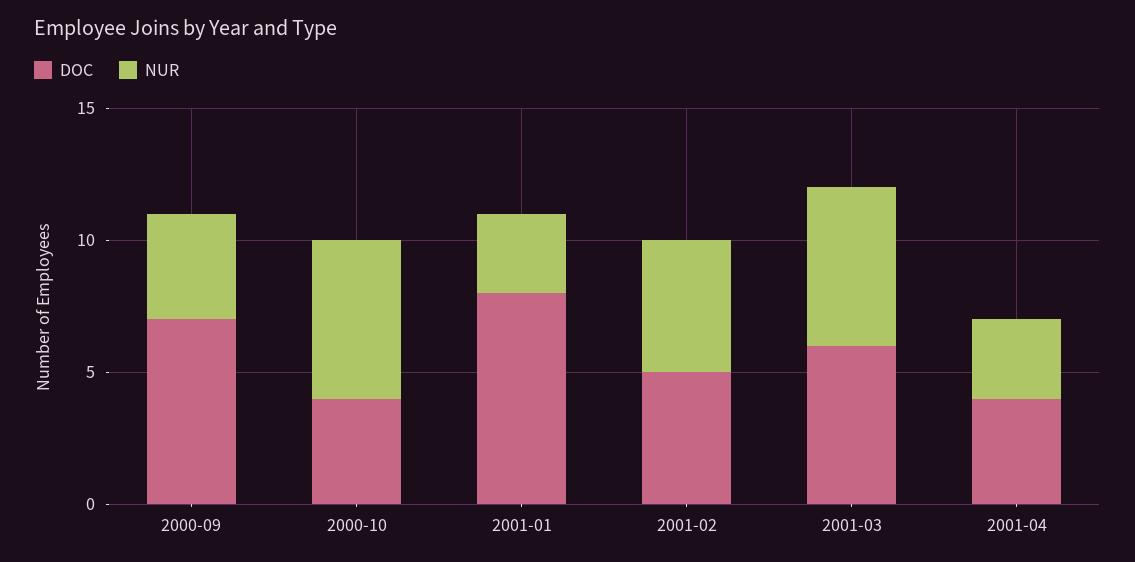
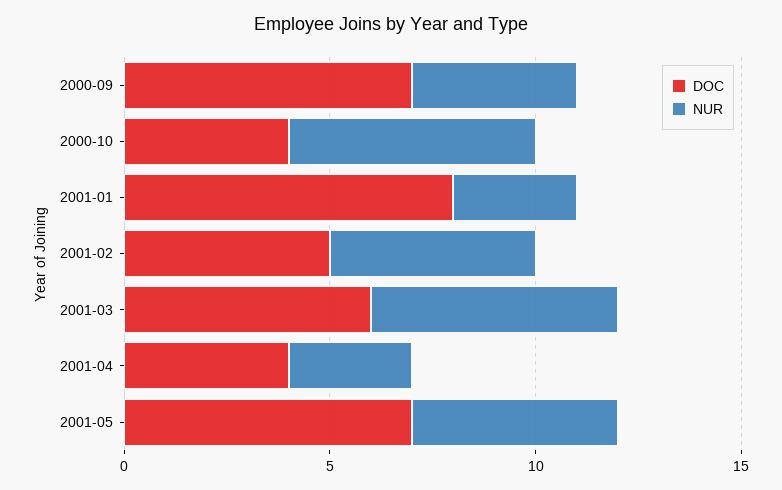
DOC, 2001-05: none -> 7
NUR, 2001-05: none -> 5

